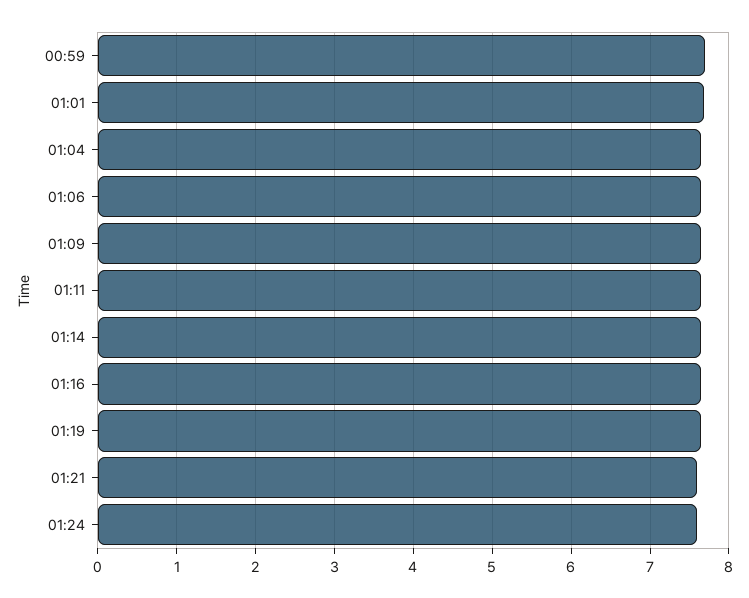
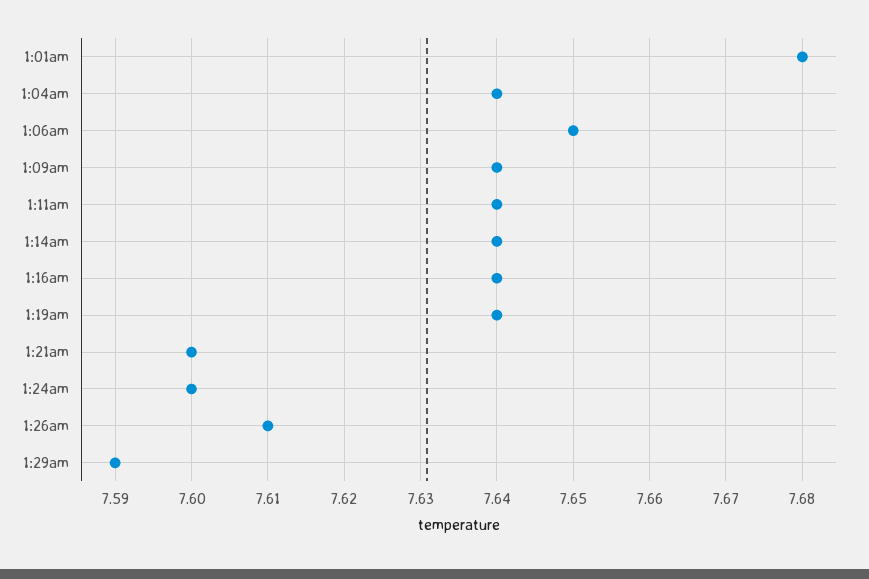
00:59: 7.7 -> none
1:26am: none -> 7.61
1:29am: none -> 7.59

